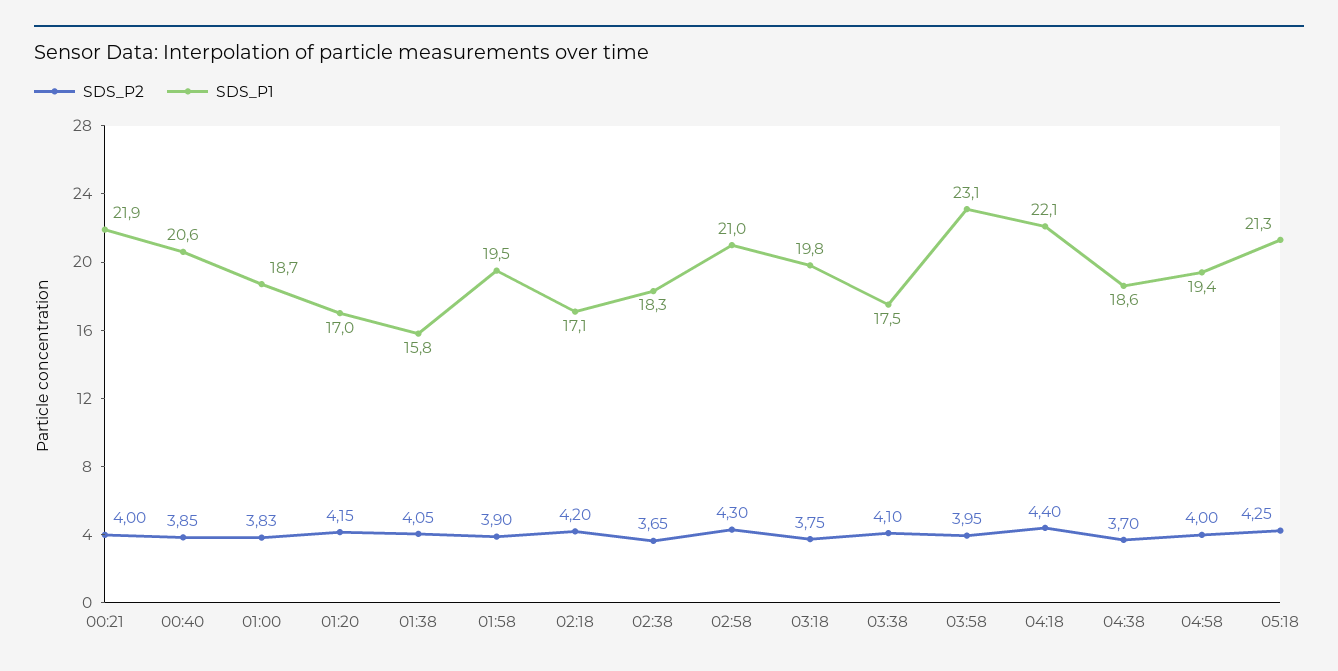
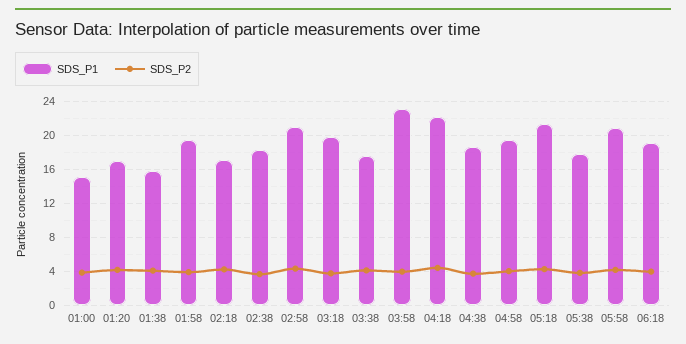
SDS_P2, 00:21: 4 -> none
SDS_P1, 00:21: 21.9 -> none
SDS_P2, 00:40: 3.85 -> none
SDS_P1, 00:40: 20.6 -> none
SDS_P1, 01:00: 18.7 -> 15
SDS_P1, 05:38: none -> 18
SDS_P2, 05:38: none -> 4
SDS_P1, 05:58: none -> 21
SDS_P2, 05:58: none -> 4
SDS_P1, 06:18: none -> 19
SDS_P2, 06:18: none -> 4

